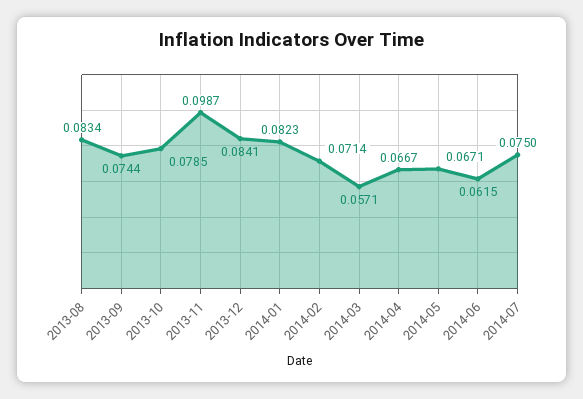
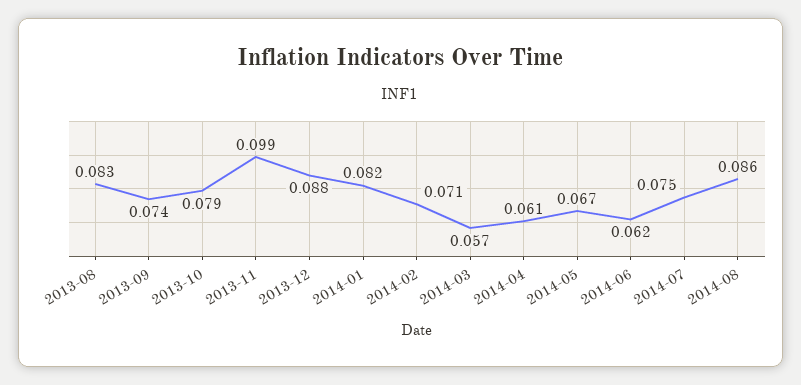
2013-12: 0.0841 -> 0.088
2014-04: 0.0667 -> 0.061
2014-08: none -> 0.086

